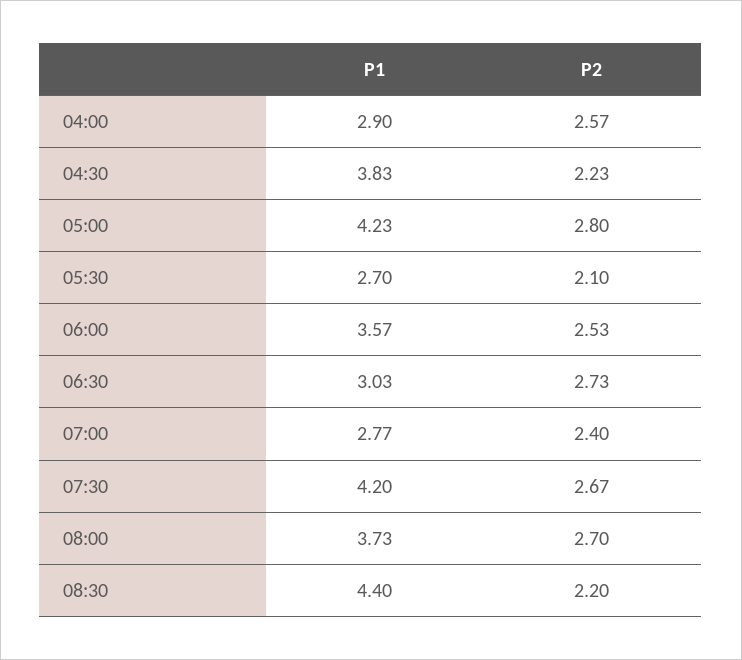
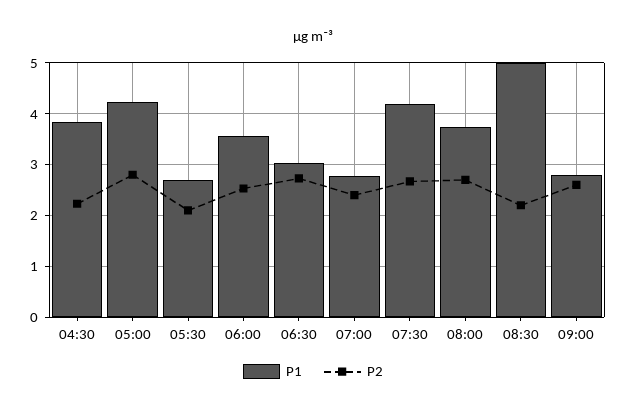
P1, 04:00: 2.9 -> none
P2, 04:00: 2.57 -> none
P1, 08:30: 4.4 -> 5
P1, 09:00: none -> 2.8
P2, 09:00: none -> 2.6

